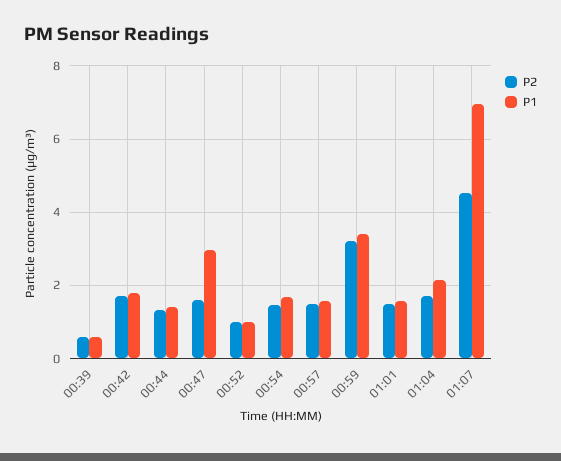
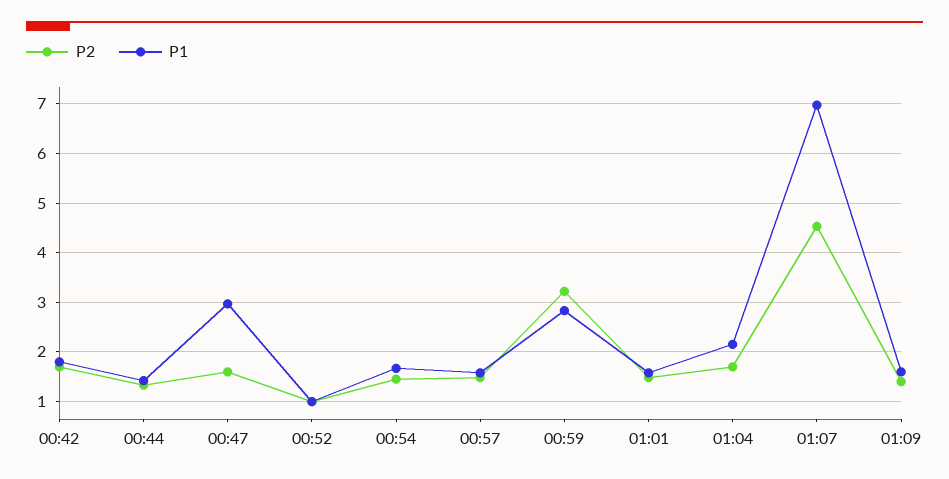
P2, 00:39: 0.6 -> none
P1, 00:39: 0.6 -> none
P1, 00:59: 3.4 -> 2.8
P2, 01:09: none -> 1.4
P1, 01:09: none -> 1.6

